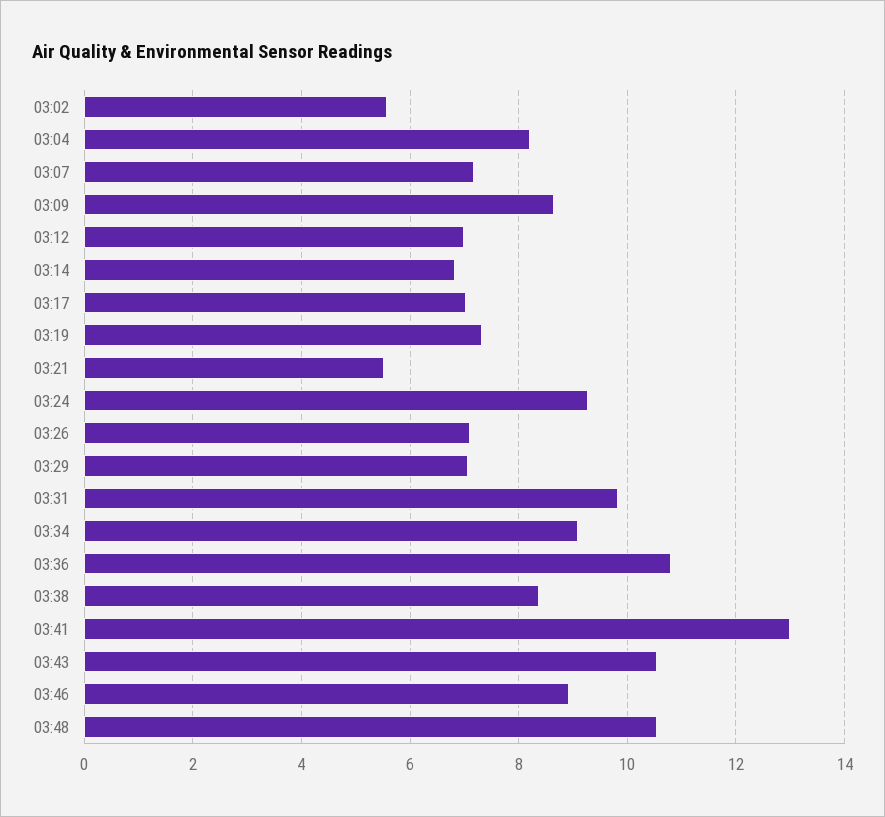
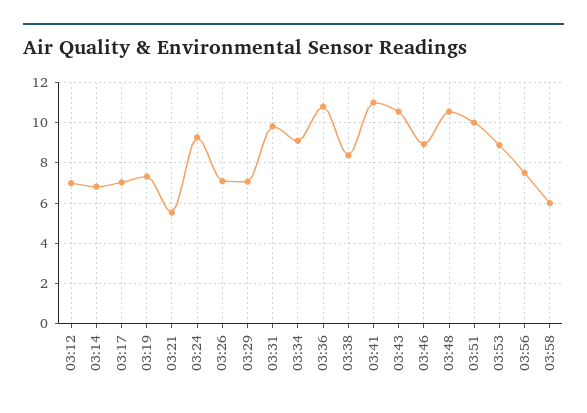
03:02: 5.6 -> none
03:04: 8.2 -> none
03:07: 7.2 -> none
03:09: 8.6 -> none
03:41: 13 -> 11
03:51: none -> 10
03:53: none -> 9
03:56: none -> 7.5
03:58: none -> 6

